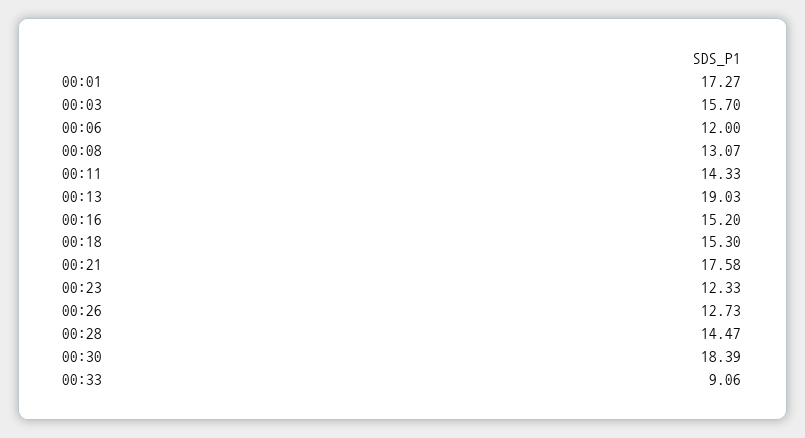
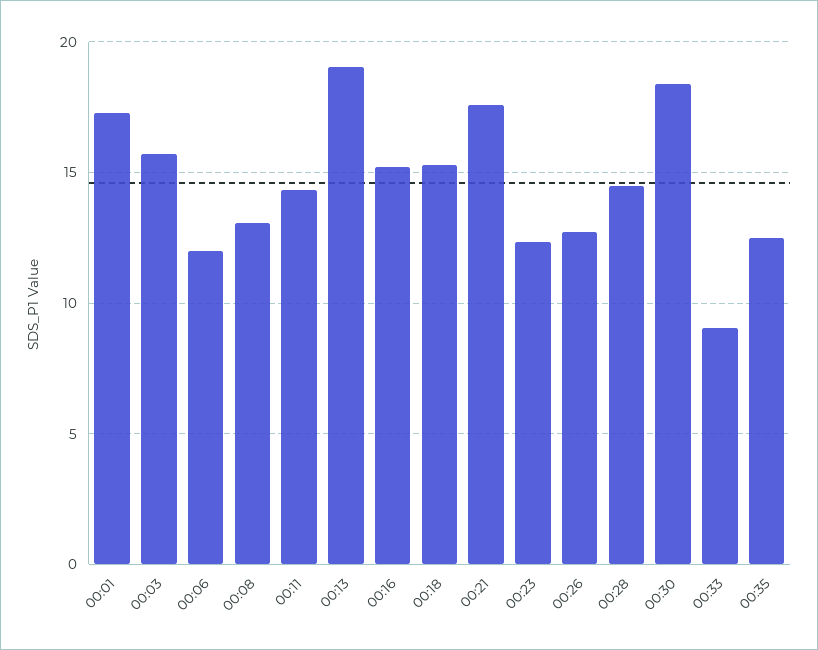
00:35: none -> 12.5

